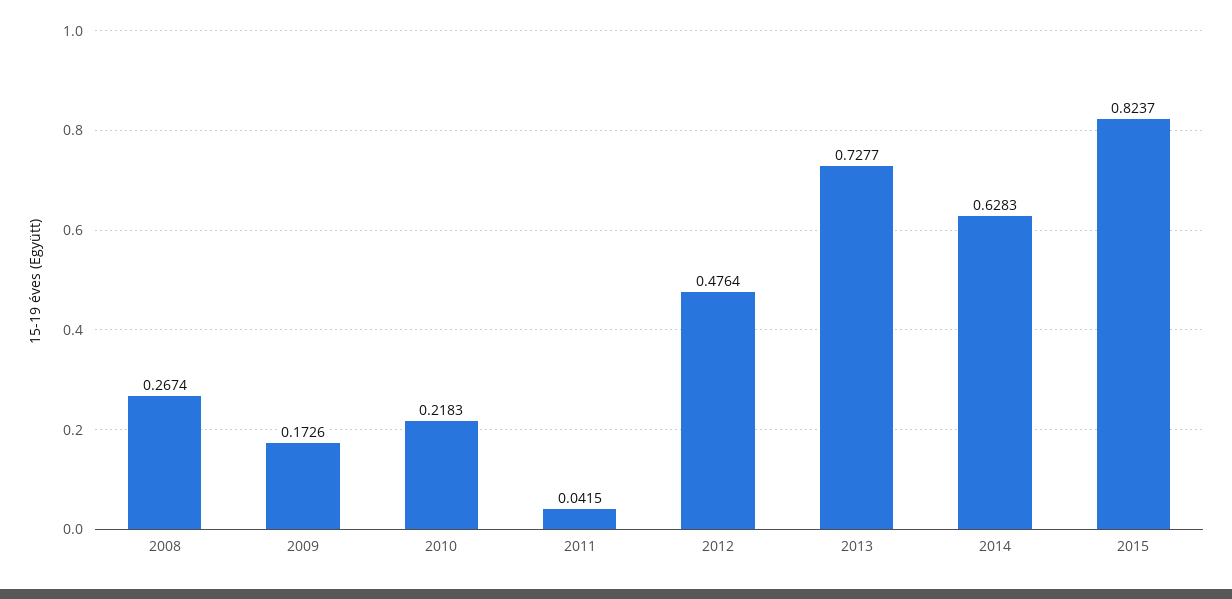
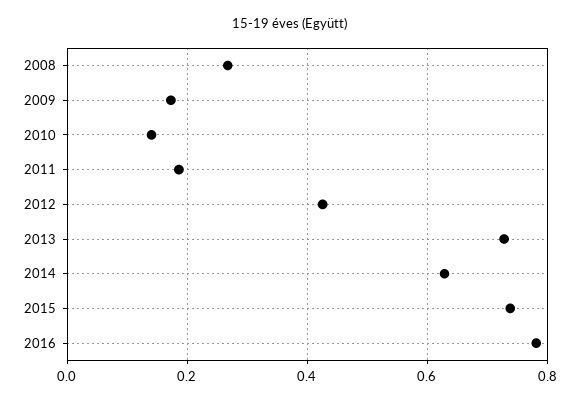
2010: 0.2183 -> 0.14
2011: 0.0415 -> 0.18
2012: 0.4764 -> 0.42
2015: 0.8237 -> 0.74
2016: none -> 0.78

